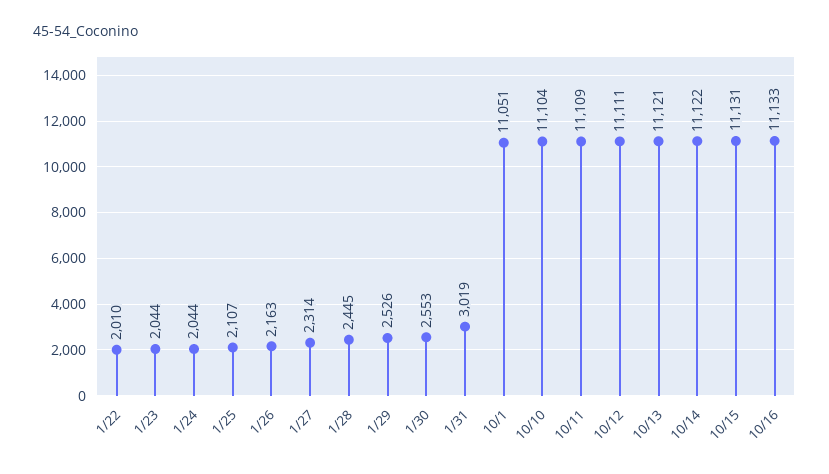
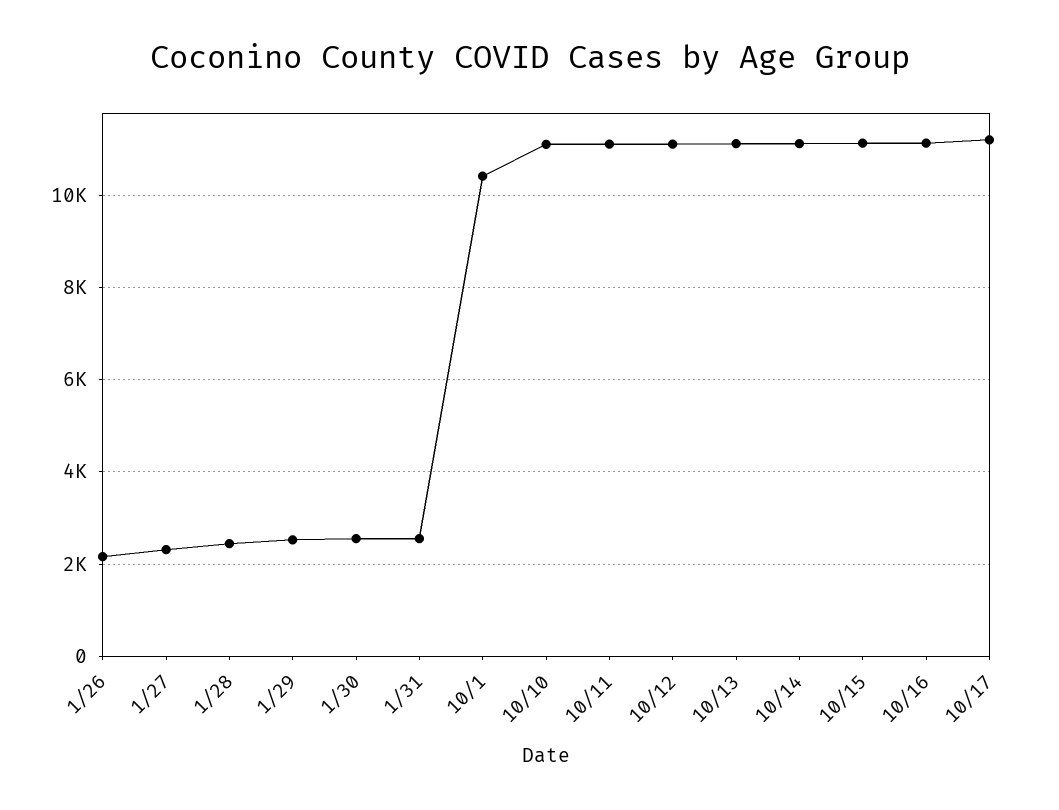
1/22: 2010 -> none
1/23: 2044 -> none
1/24: 2044 -> none
1/25: 2107 -> none
1/31: 3019 -> 2600
10/1: 11051 -> 10400
10/17: none -> 11200

